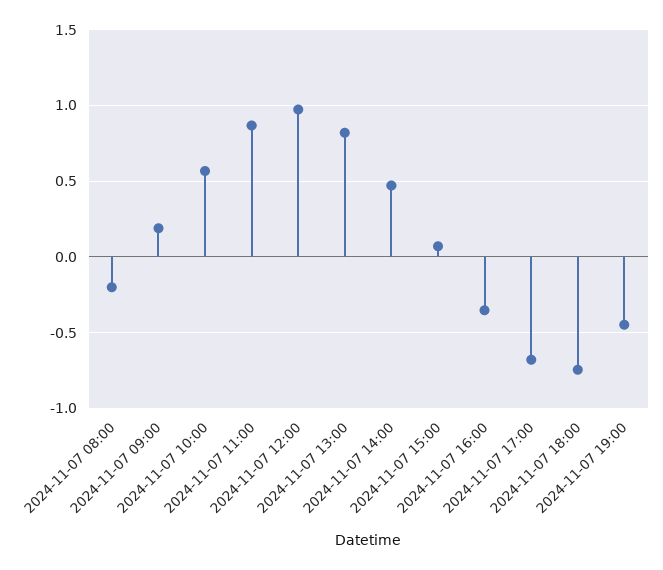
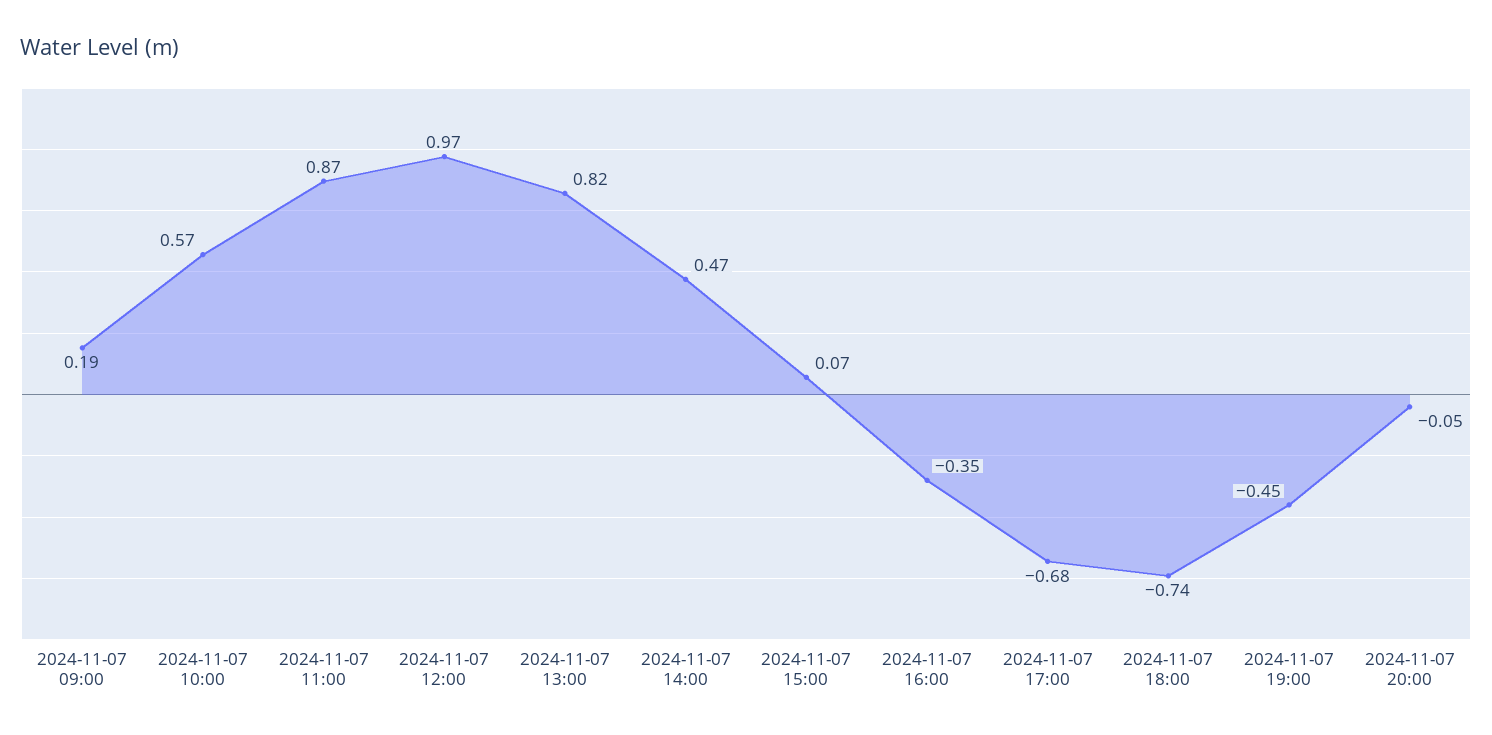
2024-11-07 08:00: -0.2 -> none
2024-11-07 20:00: none -> -0.05

